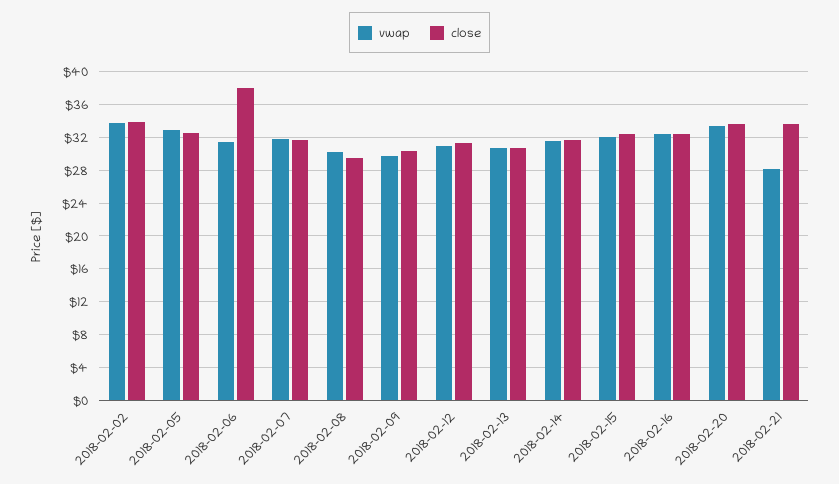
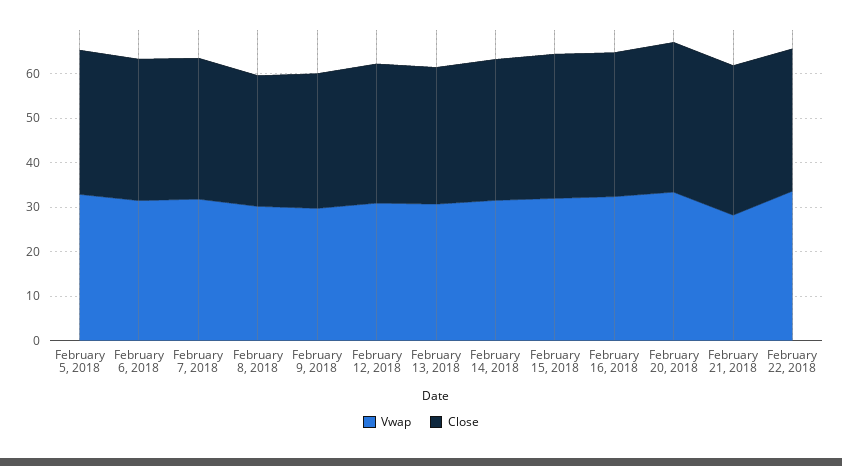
vwap, 2018-02-02: 34 -> none
close, 2018-02-02: 34 -> none
close, 2018-02-06: 38 -> 32
vwap, February 22, 2018: none -> 34
close, February 22, 2018: none -> 32

